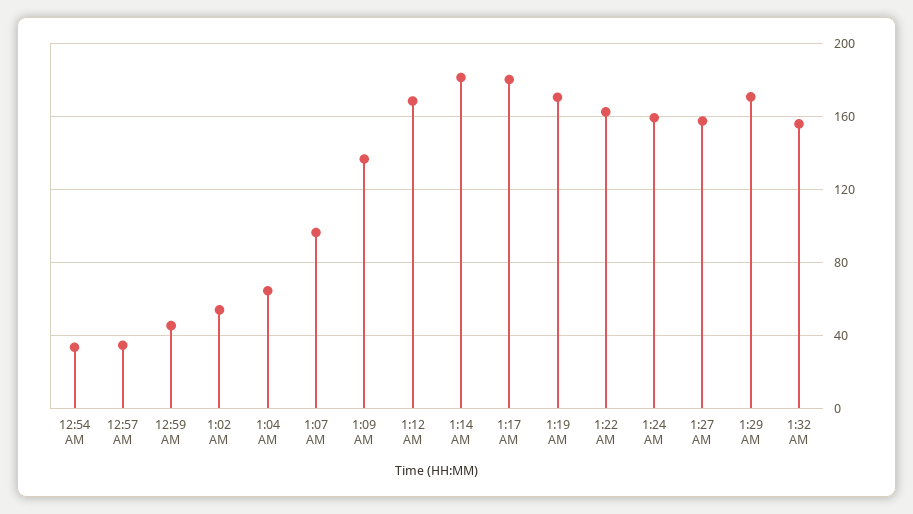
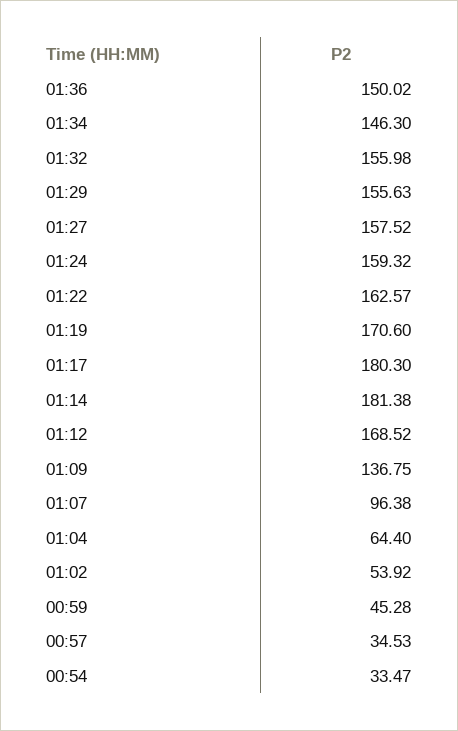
1:29 AM: 170 -> 155.63
01:36: none -> 150.02
01:34: none -> 146.3

